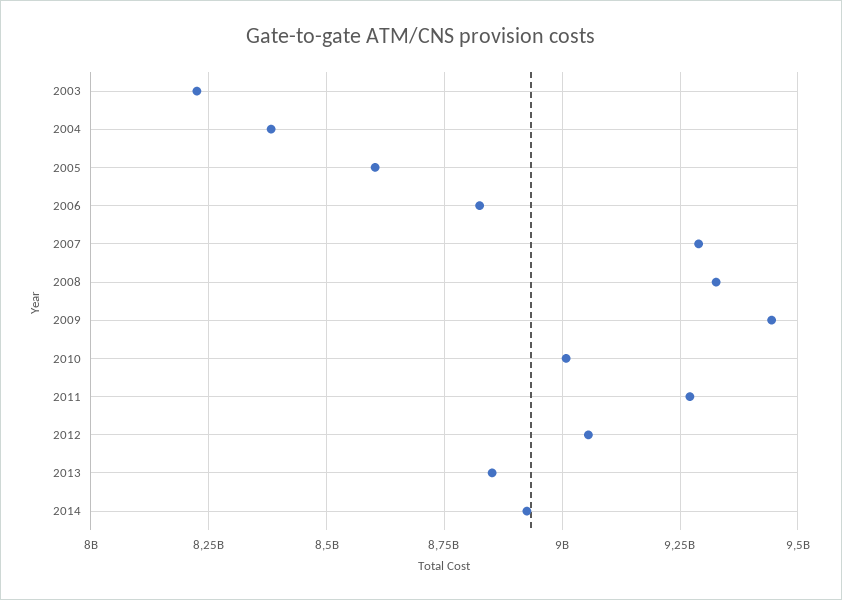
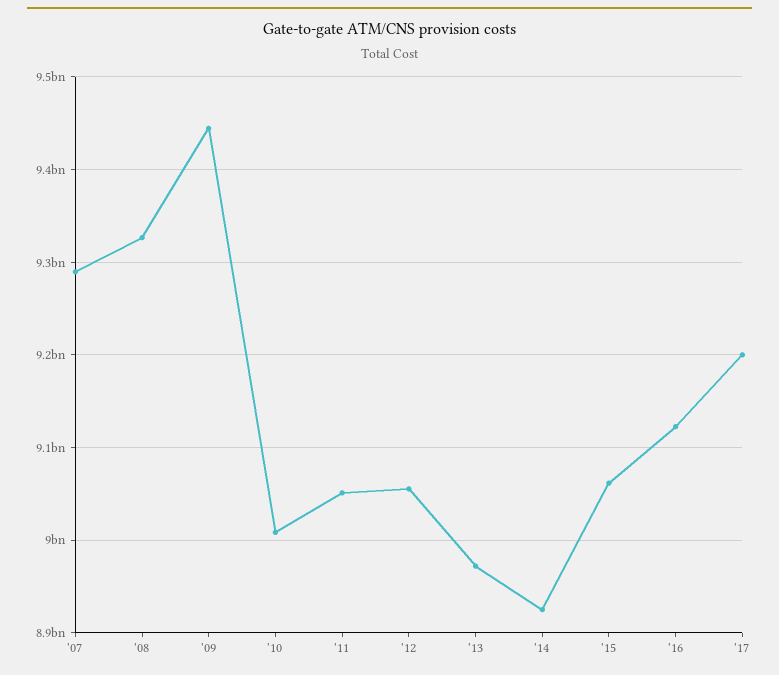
2003: 8225000000 -> none
2004: 8375000000 -> none
2005: 8600000000 -> none
2006: 8825000000 -> none
2011: 9275000000 -> 9050000000
2013: 8850000000 -> 8970000000
'15: none -> 9060000000
'16: none -> 9120000000
'17: none -> 9200000000

